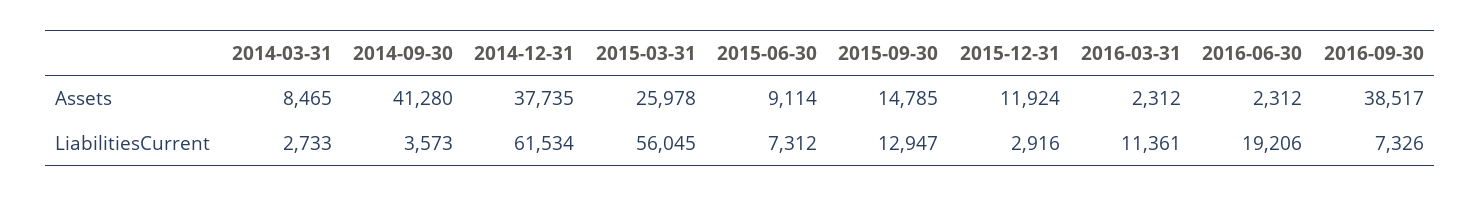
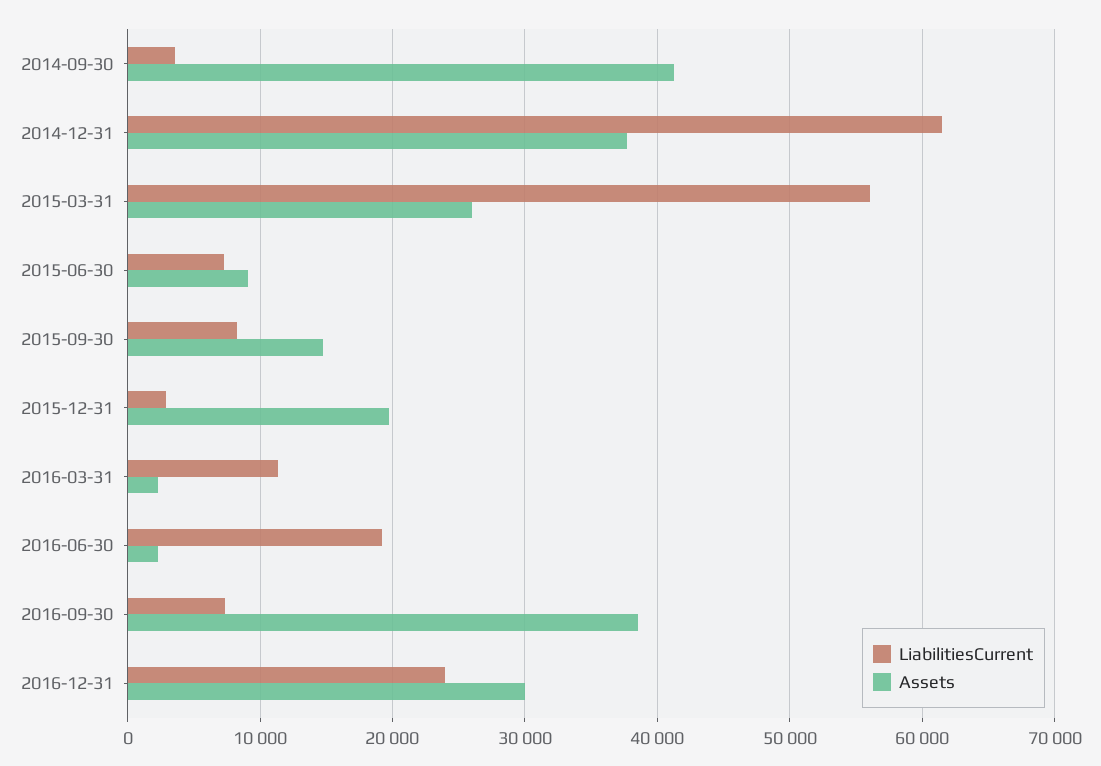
Assets, 2014-03-31: 8465 -> none
Assets, 2015-12-31: 11924 -> 20000
LiabilitiesCurrent, 2014-03-31: 2733 -> none
LiabilitiesCurrent, 2015-09-30: 12947 -> 8000
LiabilitiesCurrent, 2016-12-31: none -> 24000
Assets, 2016-12-31: none -> 30000

